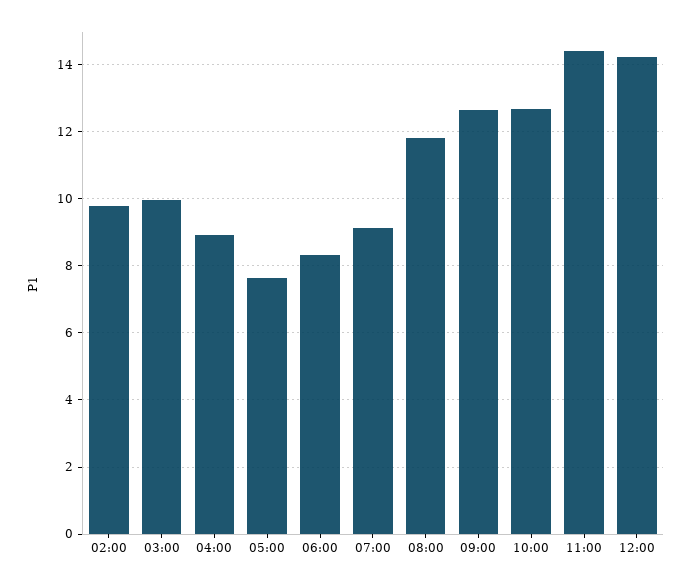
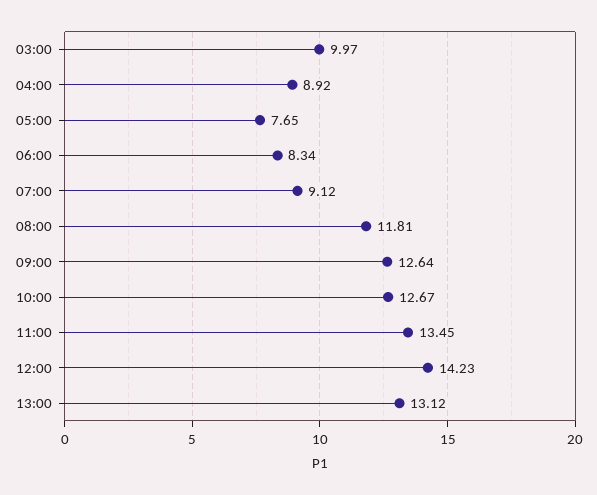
02:00: 9.8 -> none
11:00: 14.4 -> 13.45
13:00: none -> 13.12

